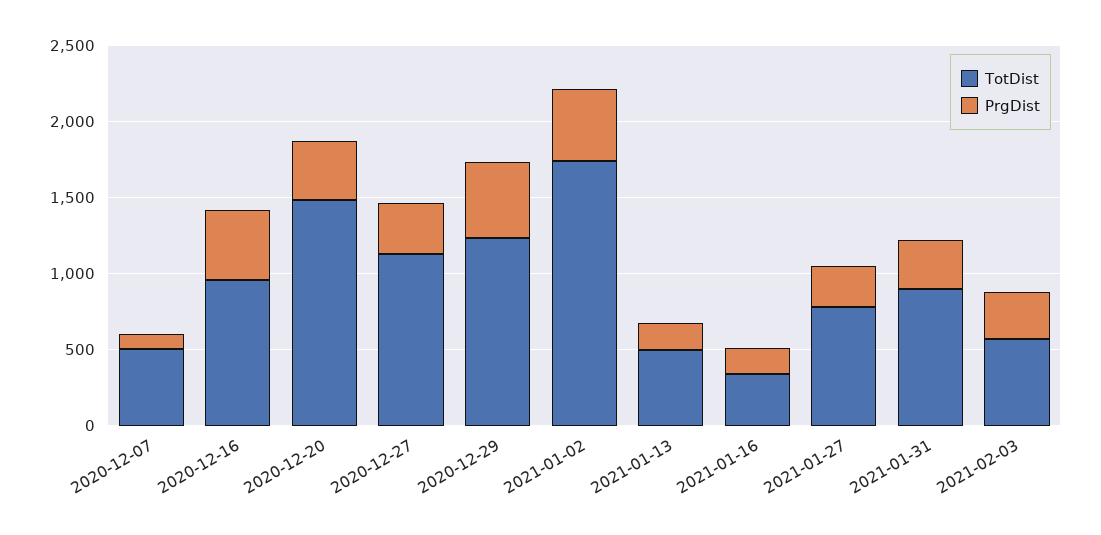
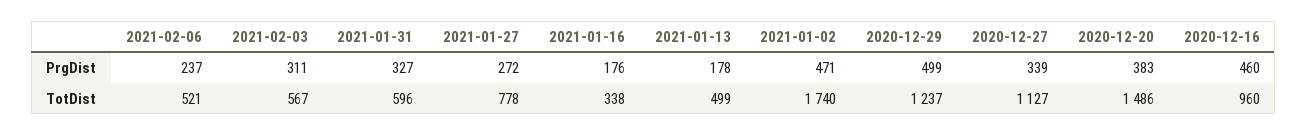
TotDist, 2020-12-07: 500 -> none
PrgDist, 2020-12-07: 100 -> none
TotDist, 2021-01-31: 900 -> 596
PrgDist, 2021-02-06: none -> 237
TotDist, 2021-02-06: none -> 521

